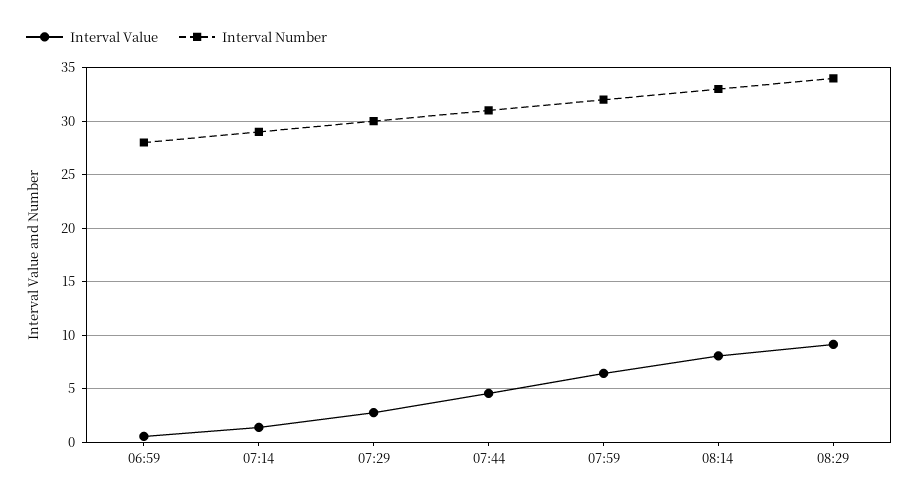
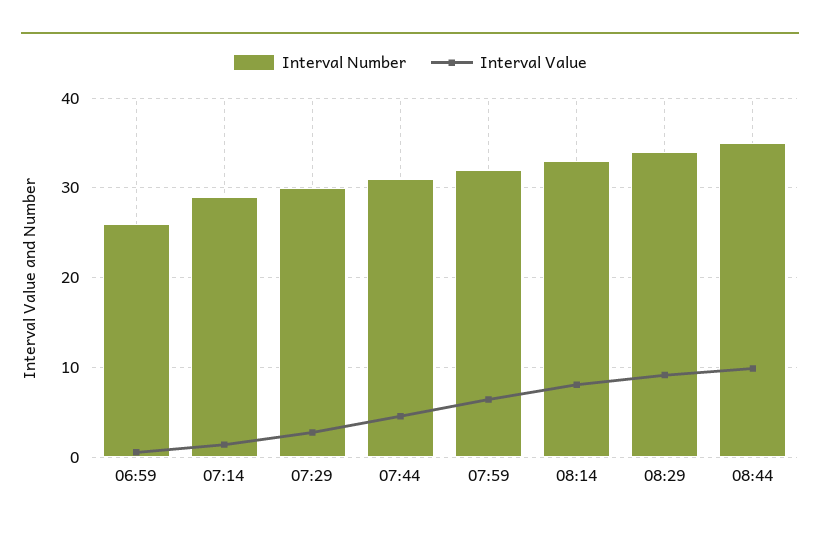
Interval Number, 06:59: 28 -> 26
Interval Number, 08:44: none -> 35
Interval Value, 08:44: none -> 10

